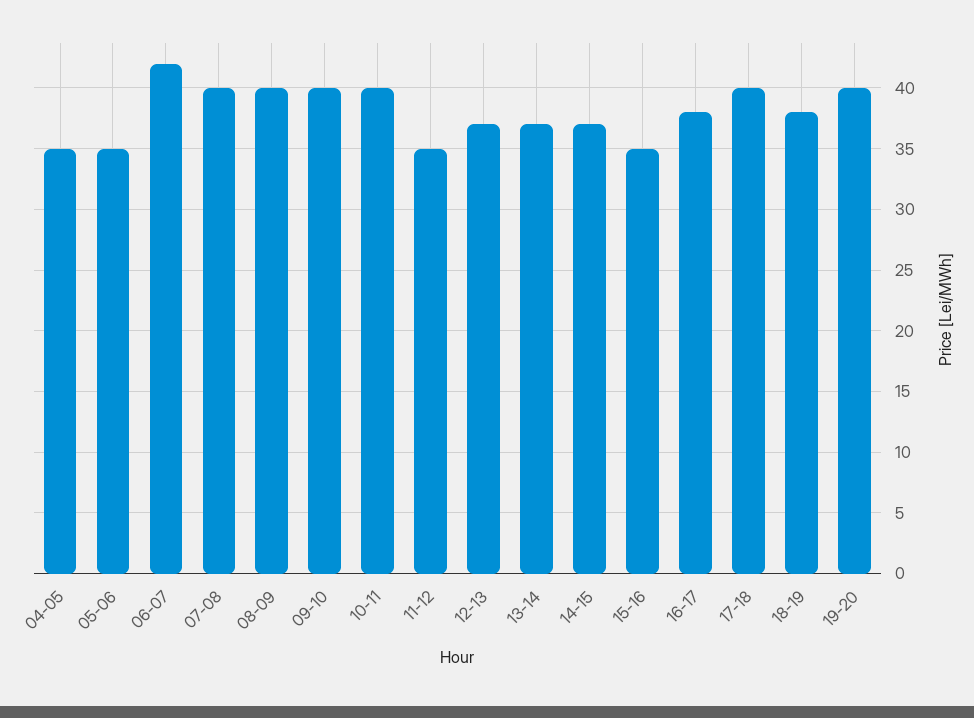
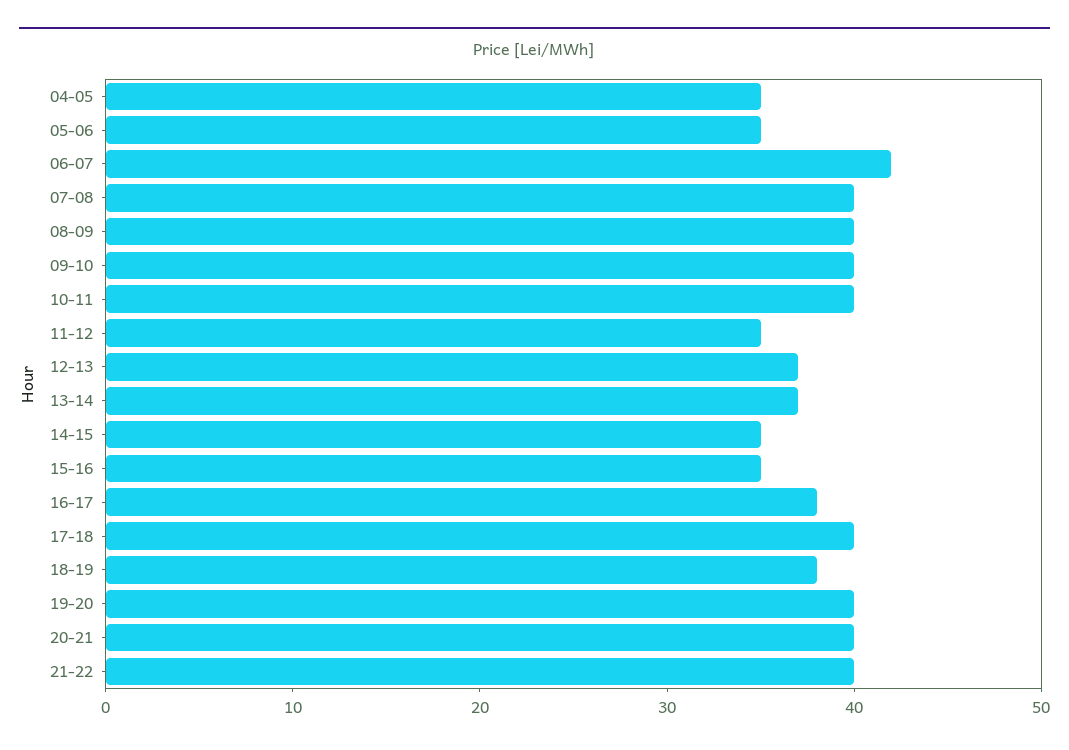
14-15: 37 -> 35
20-21: none -> 40
21-22: none -> 40

